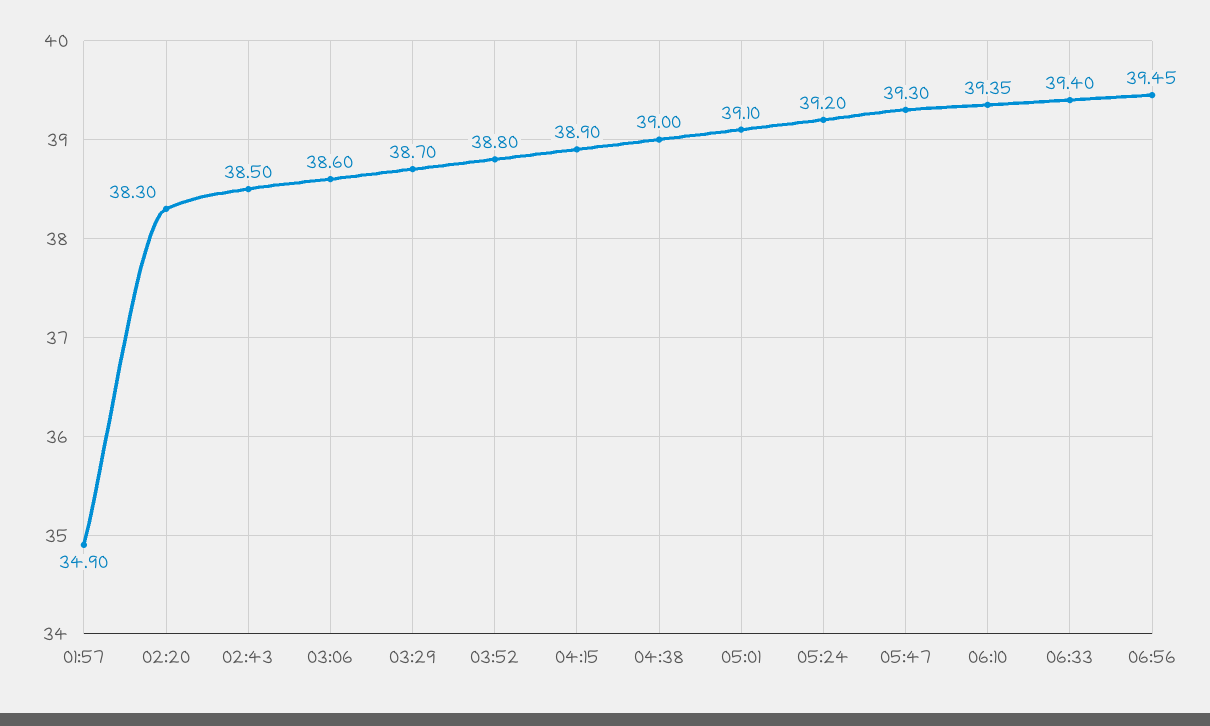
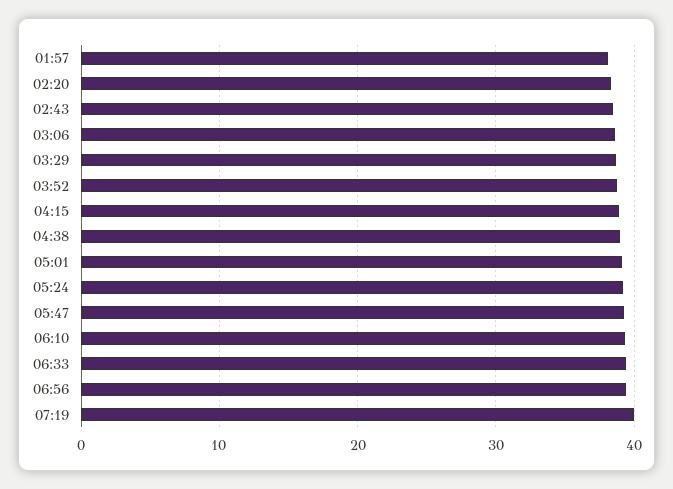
01:57: 34.9 -> 38
07:19: none -> 40

